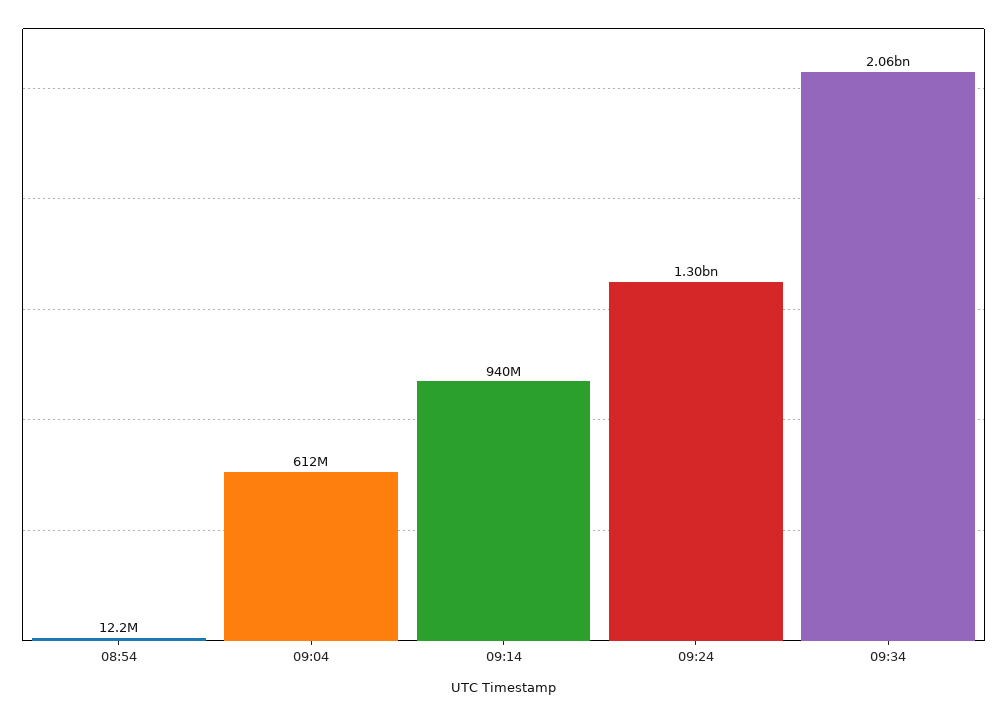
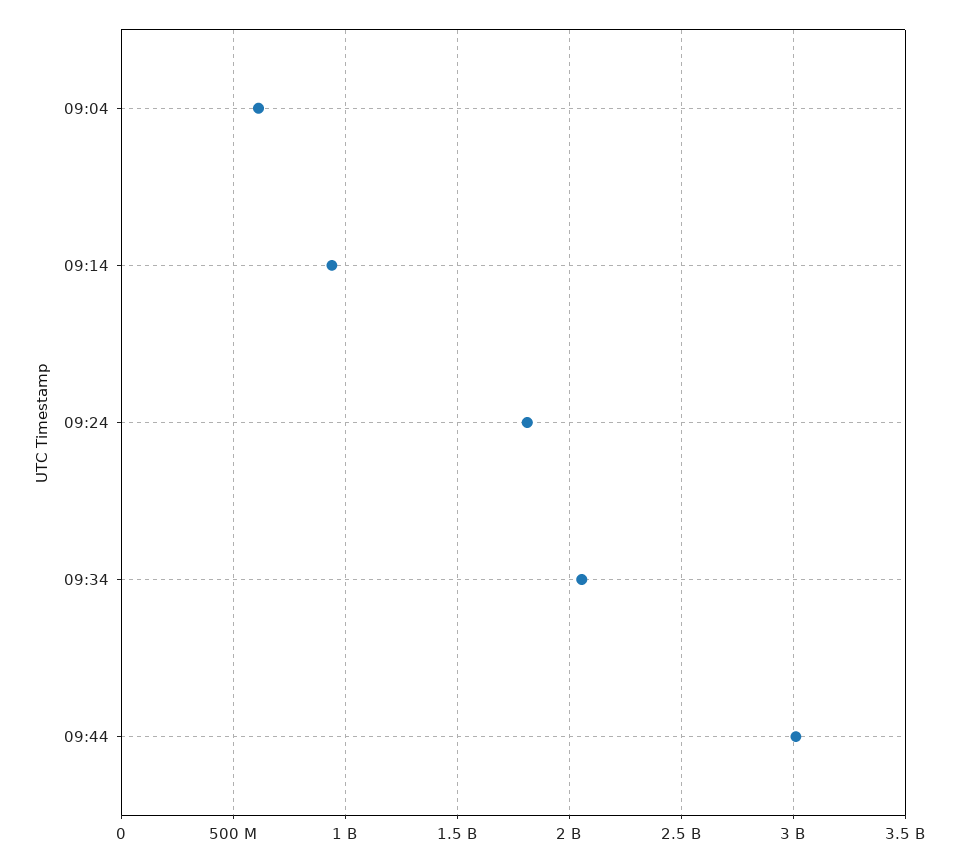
08:54: 12200000 -> none
09:24: 1300000000 -> 1800000000
09:44: none -> 3000000000

